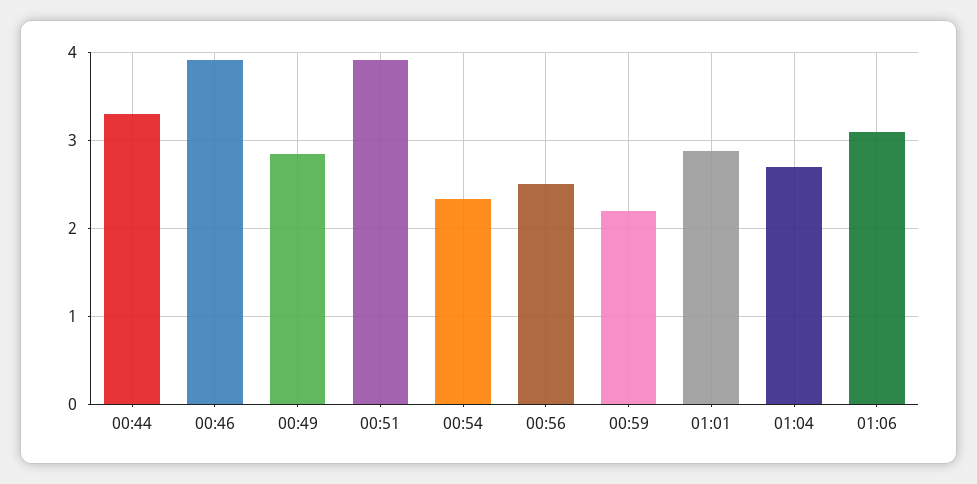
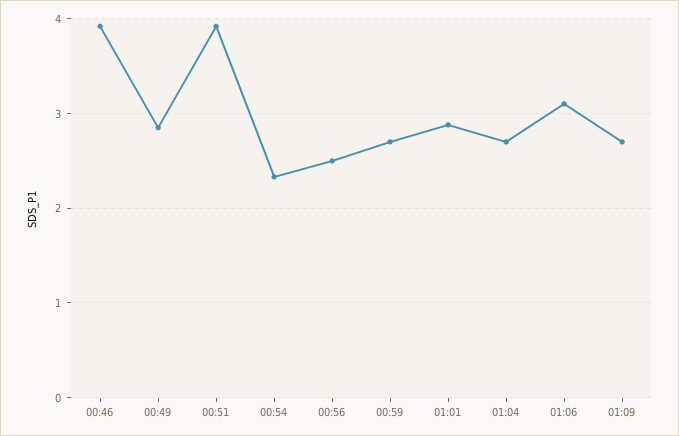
00:44: 3.3 -> none
00:59: 2.2 -> 2.7
01:09: none -> 2.7

